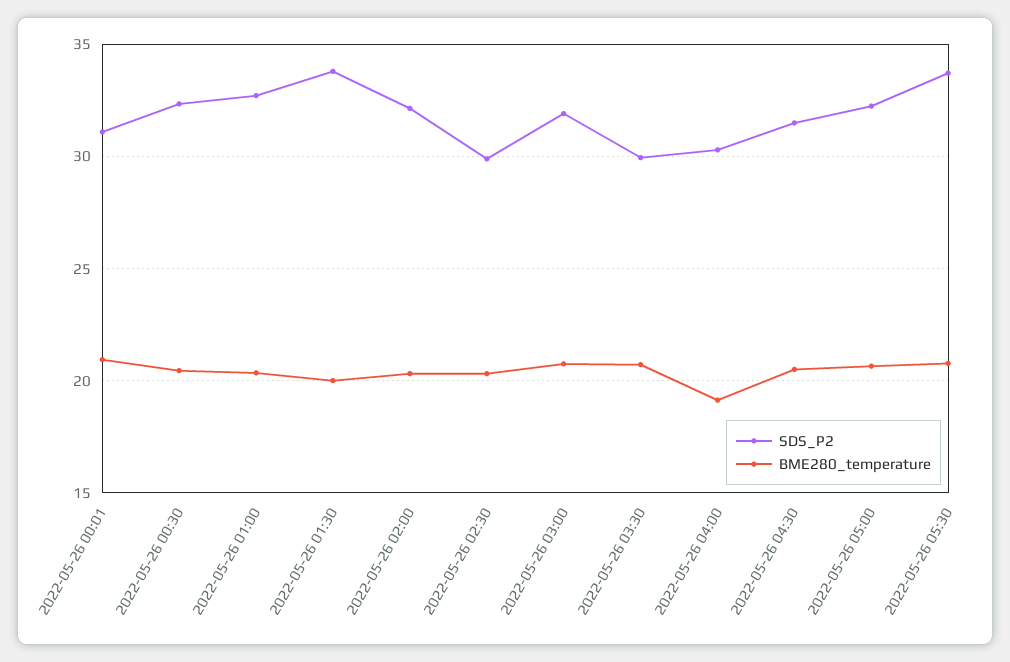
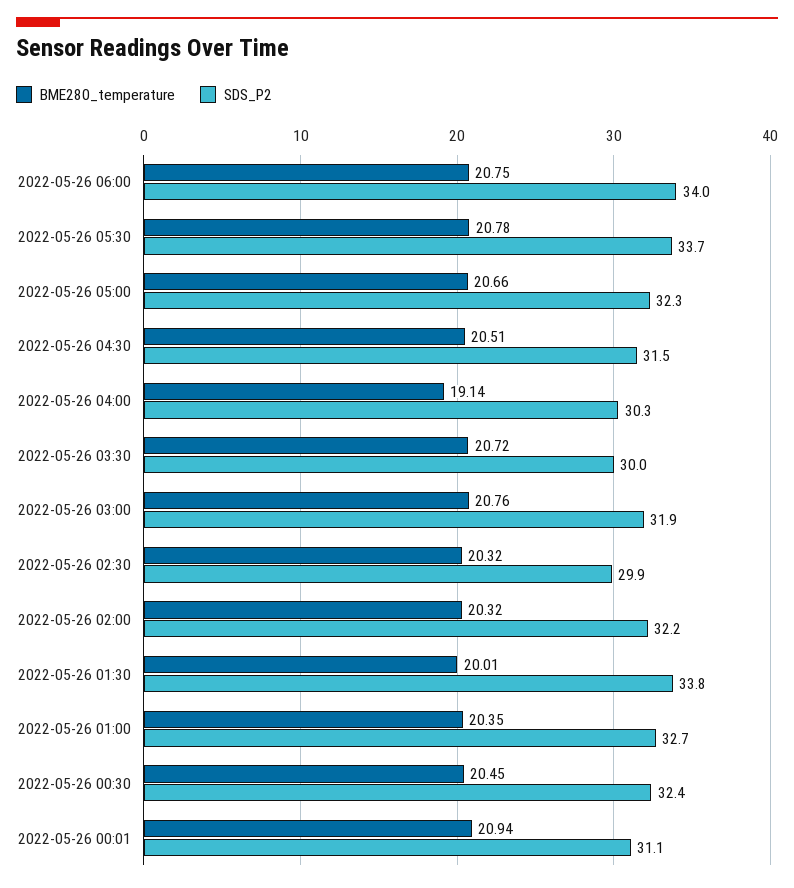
BME280_temperature, 2022-05-26 06:00: none -> 20.75
SDS_P2, 2022-05-26 06:00: none -> 34

